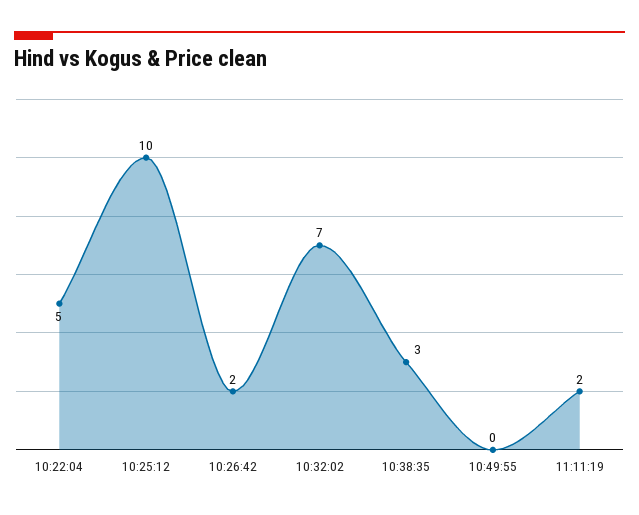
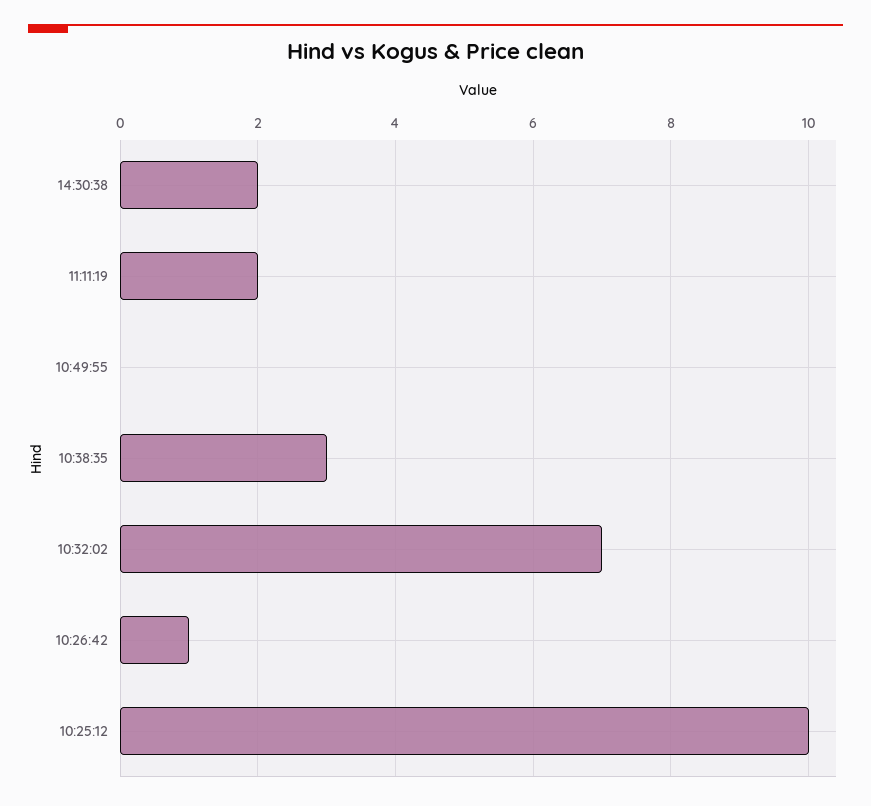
10:22:04: 5 -> none
10:26:42: 2 -> 1
14:30:38: none -> 2

